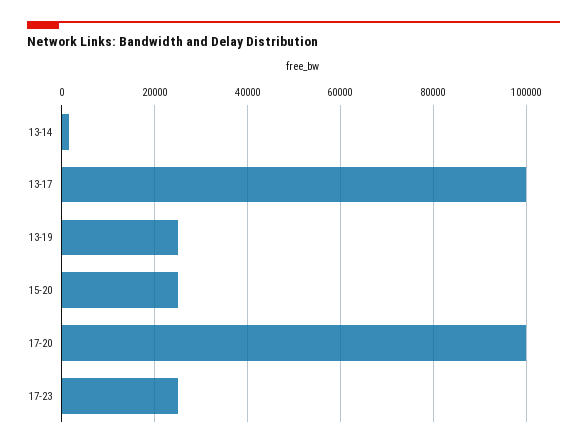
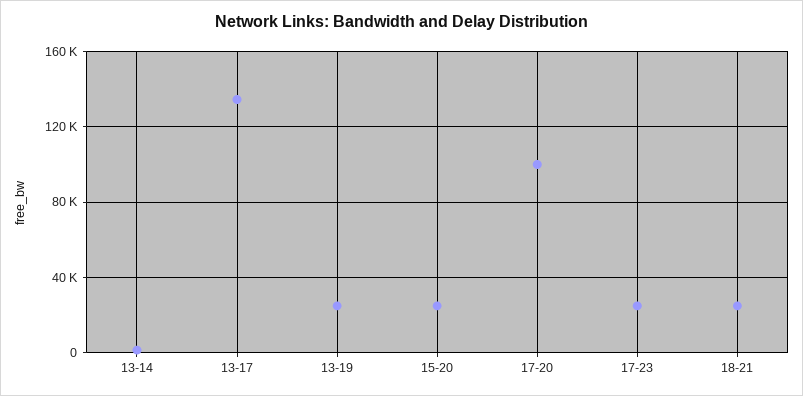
13-17: 100000 -> 135000
18-21: none -> 25000

